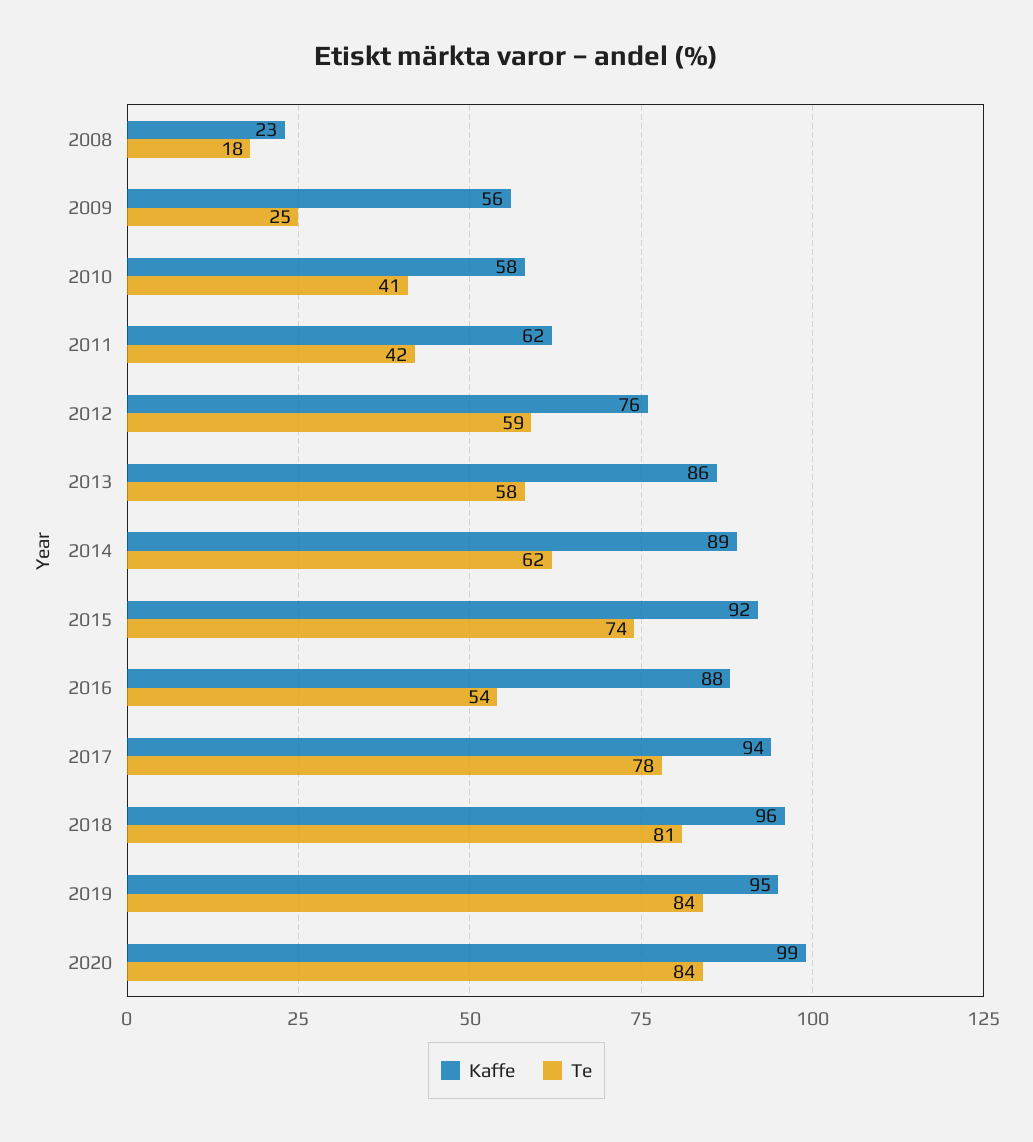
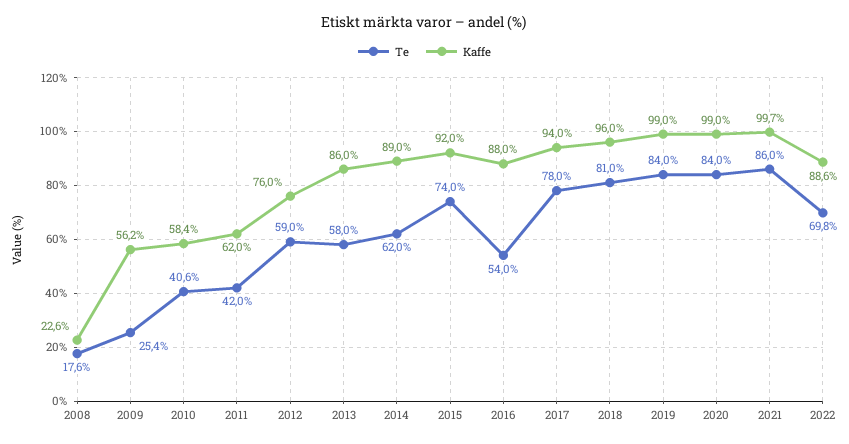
Kaffe, 2019: 95 -> 99
Te, 2021: none -> 86
Kaffe, 2021: none -> 99.7
Te, 2022: none -> 69.8
Kaffe, 2022: none -> 88.6

